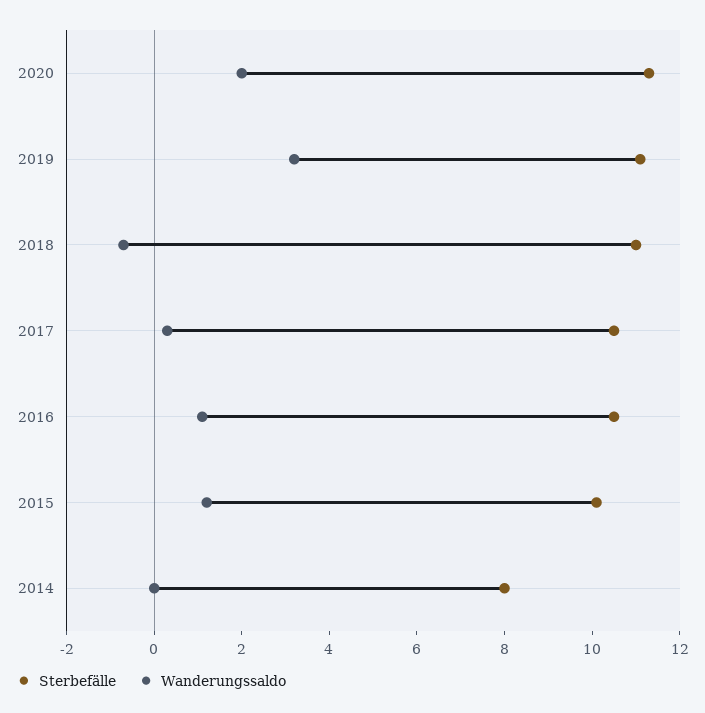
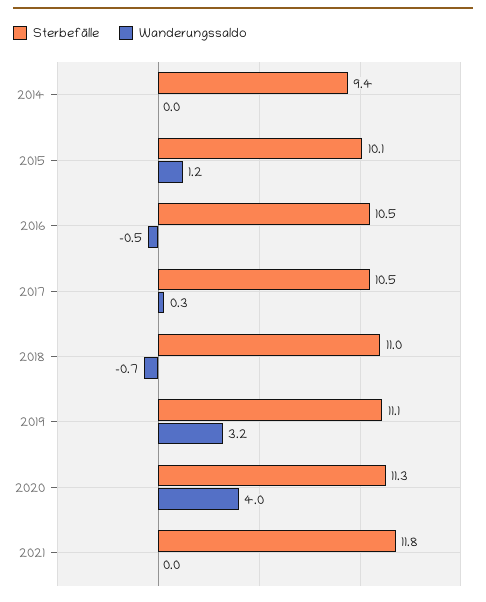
Wanderungssaldo, 2020: 2 -> 4
Wanderungssaldo, 2016: 1 -> -0.5
Sterbefälle, 2014: 8 -> 9.4
Sterbefälle, 2021: none -> 11.8
Wanderungssaldo, 2021: none -> 0

